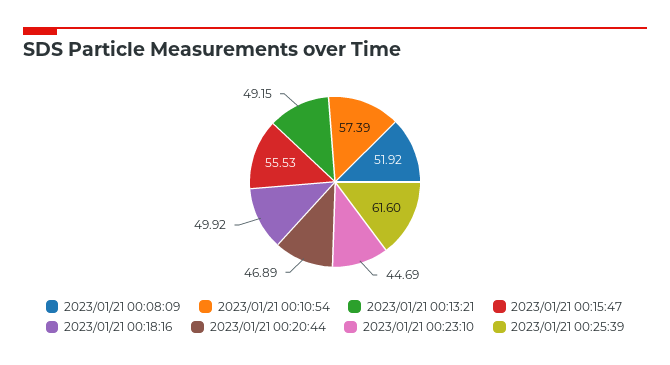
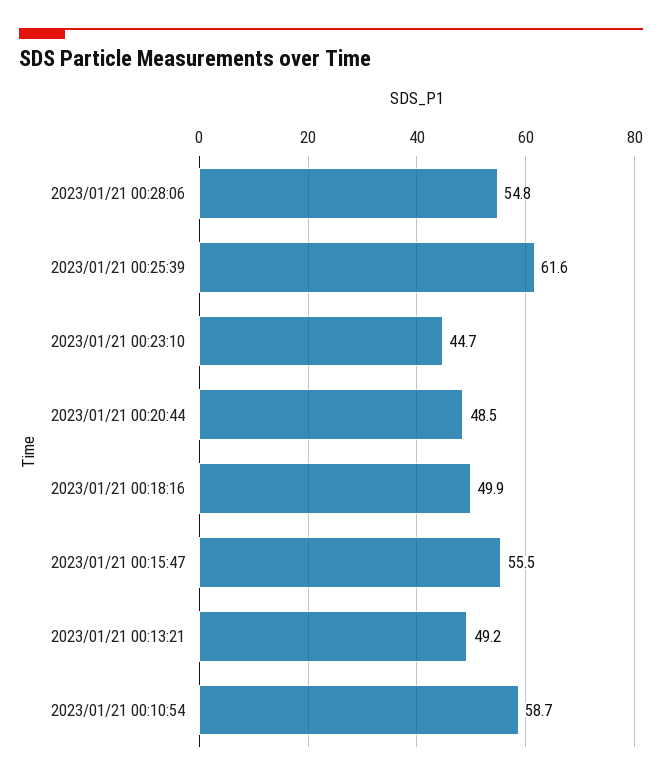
2023/01/21 00:08:09: 51.92 -> none
2023/01/21 00:10:54: 57.39 -> 58.7
2023/01/21 00:20:44: 46.89 -> 48.5
2023/01/21 00:28:06: none -> 54.8

